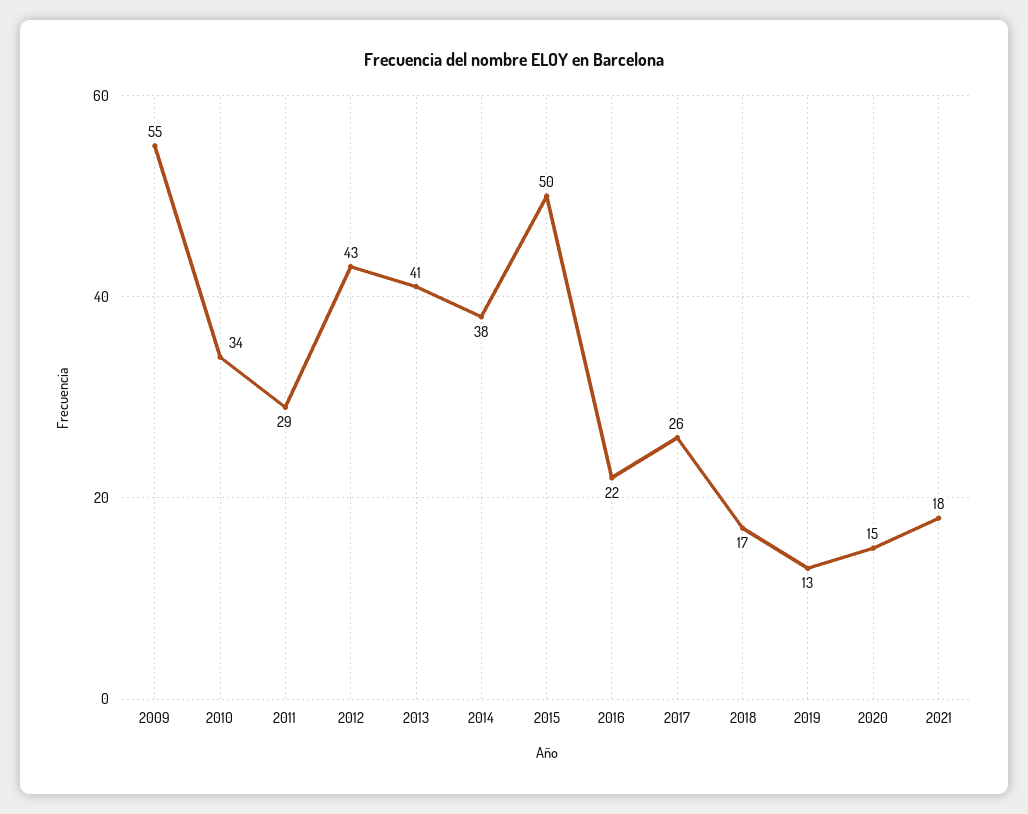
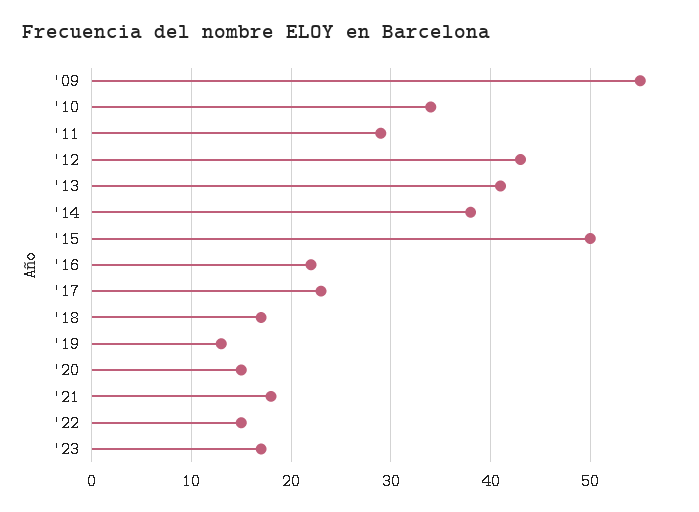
2017: 26 -> 23
'22: none -> 15
'23: none -> 17

